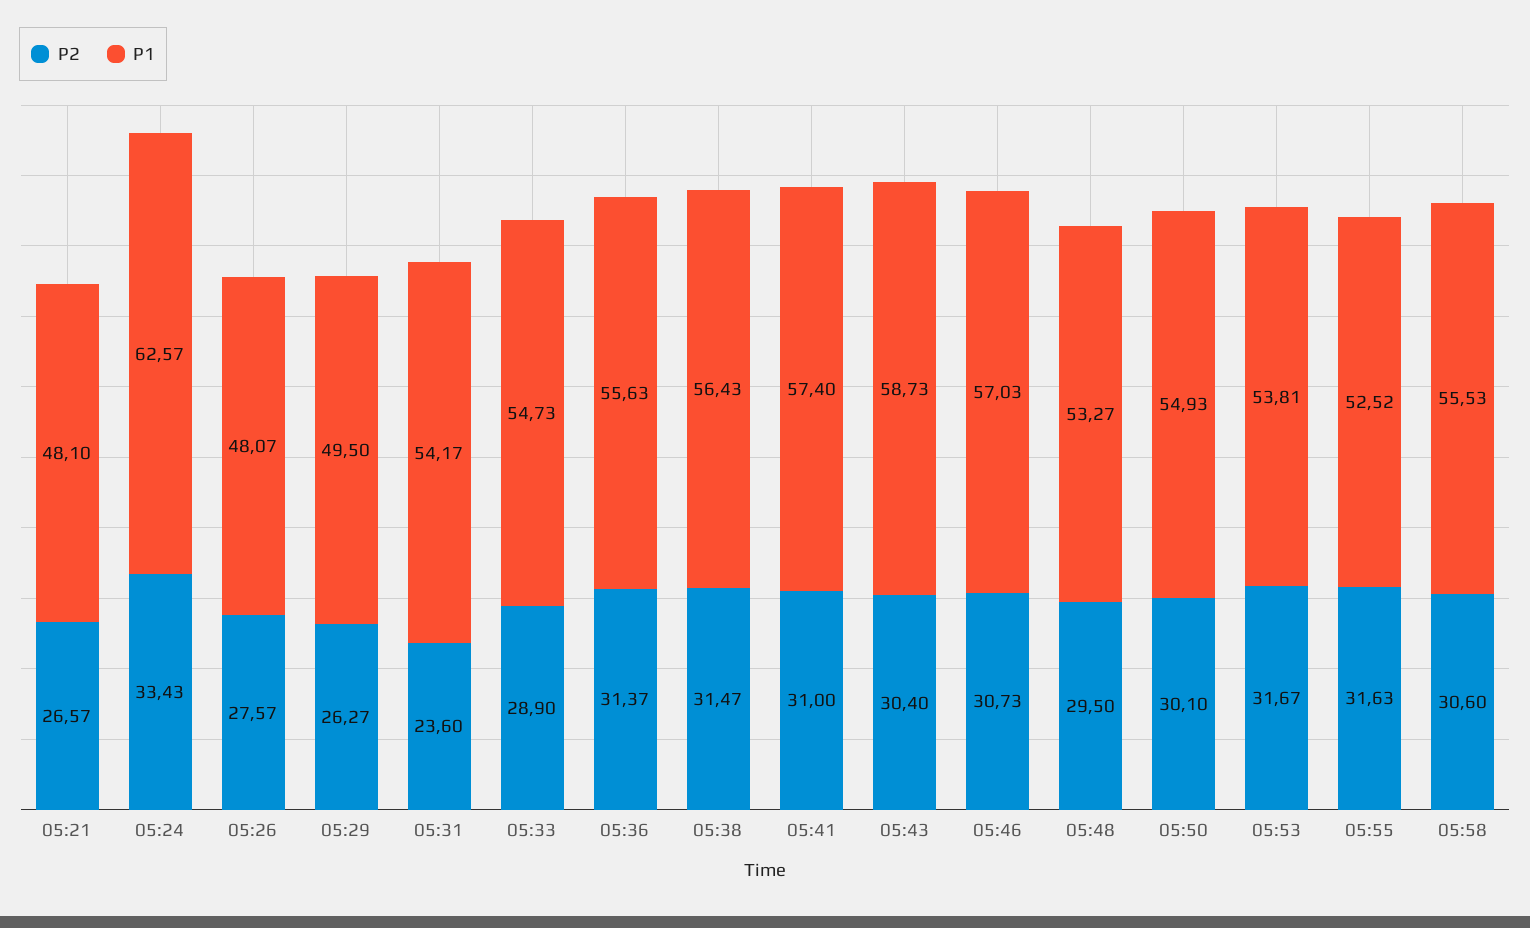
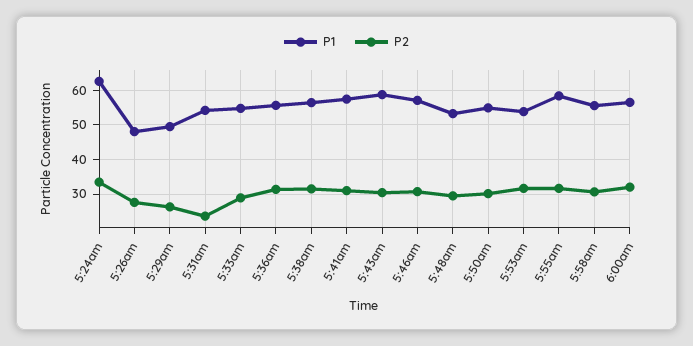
P2, 05:21: 26.57 -> none
P1, 05:21: 48.1 -> none
P1, 05:55: 52.52 -> 58
P1, 6:00am: none -> 56
P2, 6:00am: none -> 32

